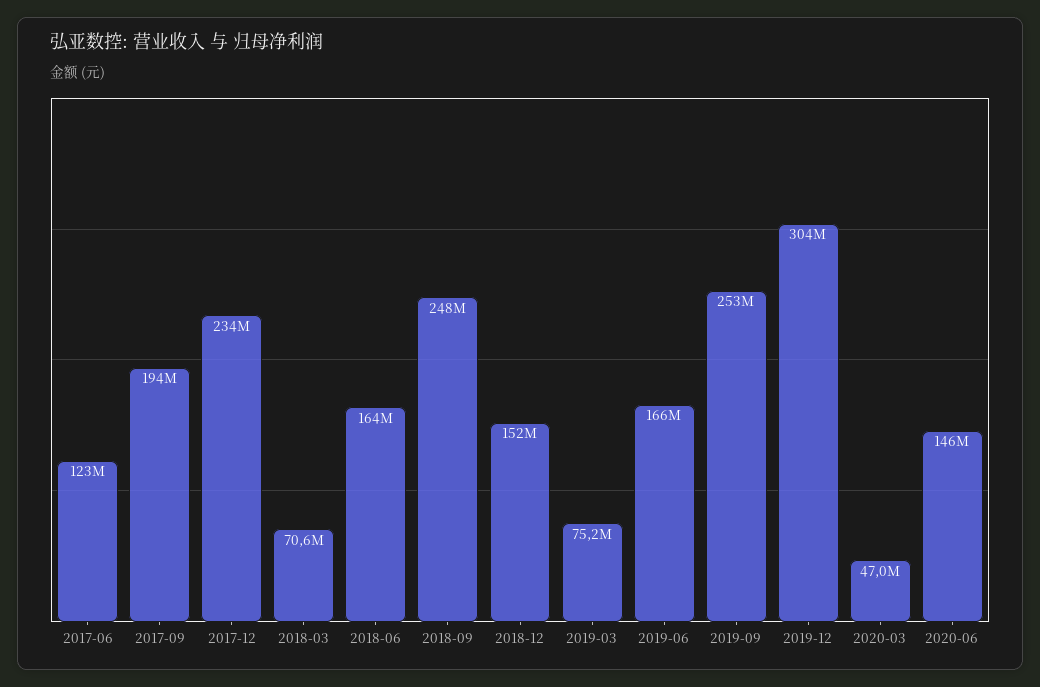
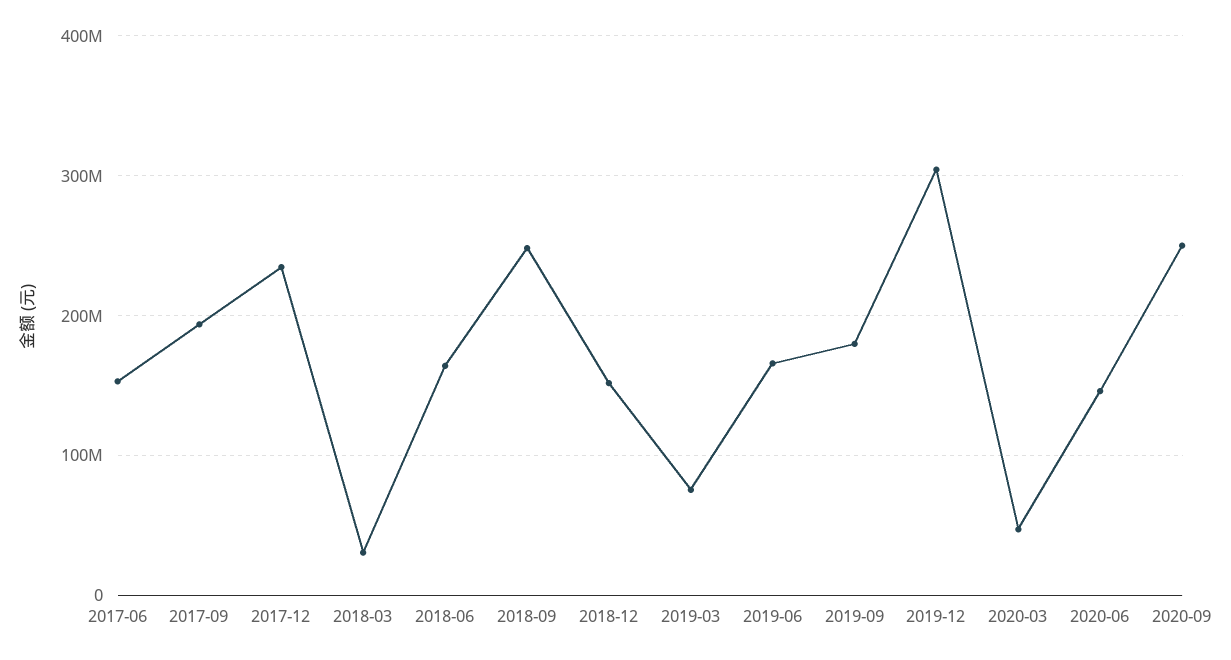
2017-06: 123000000 -> 150000000
2018-03: 70600000 -> 30000000
2019-09: 253000000 -> 180000000
2020-09: none -> 250000000

